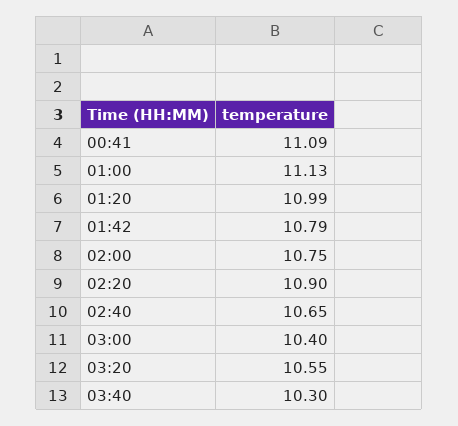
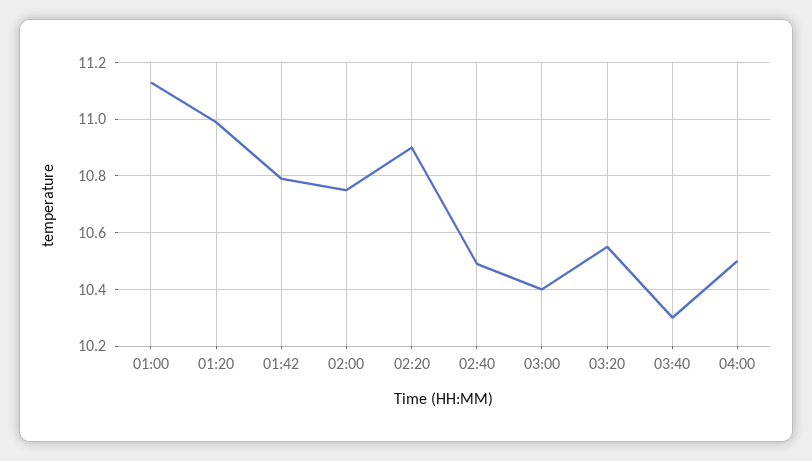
00:41: 11.09 -> none
02:40: 10.65 -> 10.5
04:00: none -> 10.5

